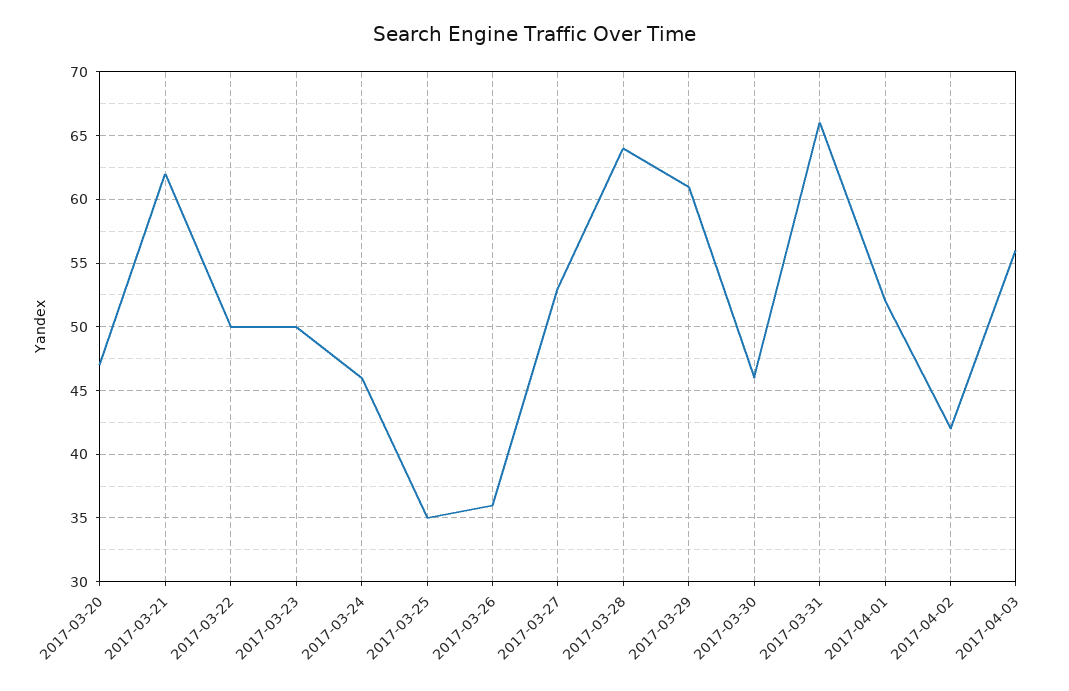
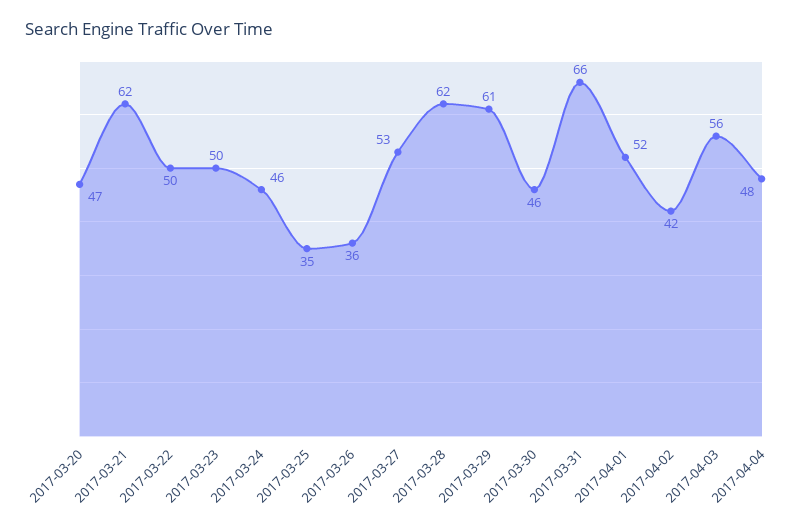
2017-03-28: 64 -> 62
2017-04-04: none -> 48

